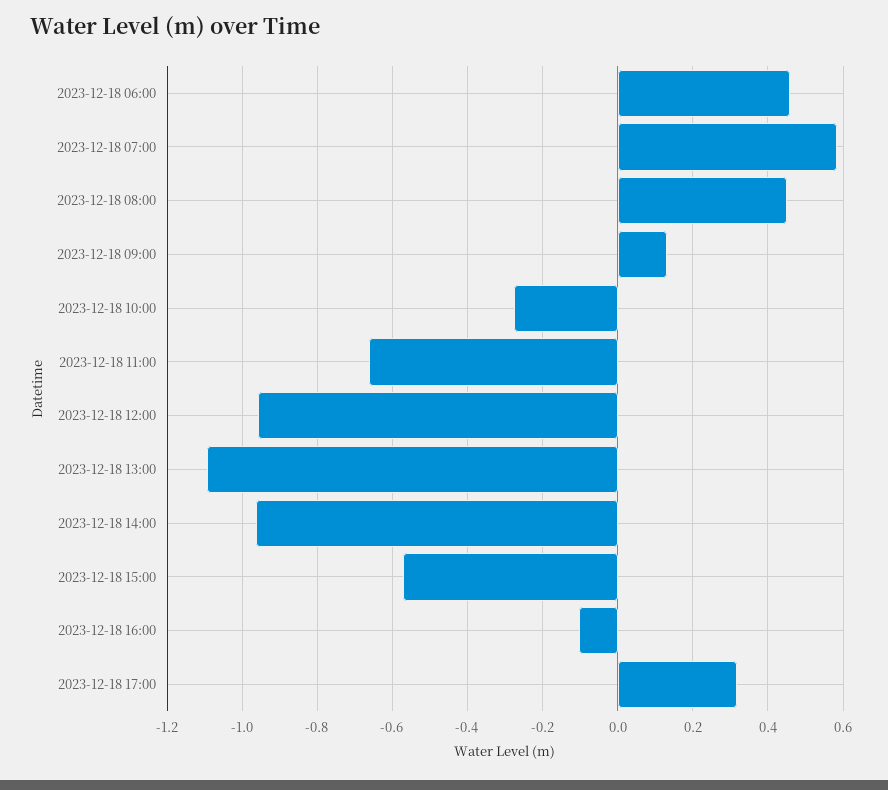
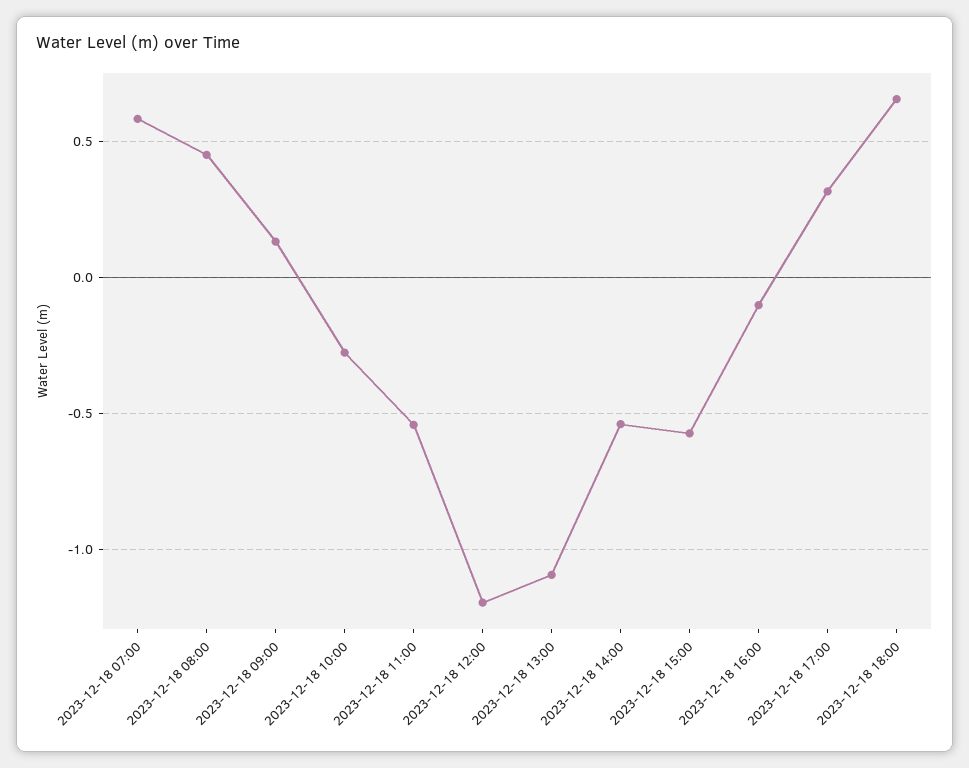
2023-12-18 06:00: 0.46 -> none
2023-12-18 11:00: -0.66 -> -0.55
2023-12-18 12:00: -0.96 -> -1.2
2023-12-18 14:00: -0.96 -> -0.55
2023-12-18 18:00: none -> 0.65

